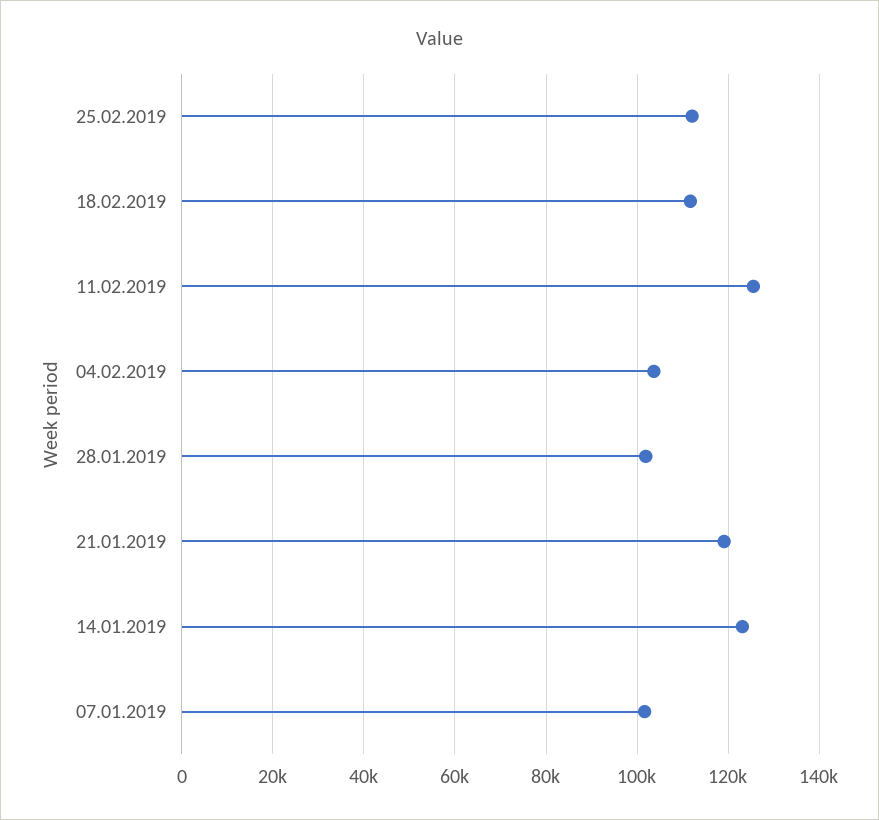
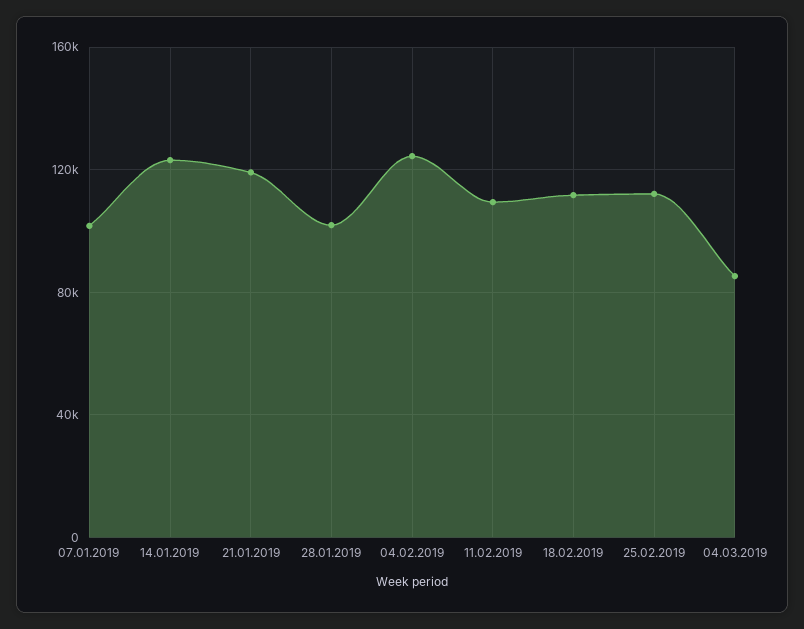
11.02.2019: 126000 -> 110000
04.02.2019: 104000 -> 125000
04.03.2019: none -> 85000

